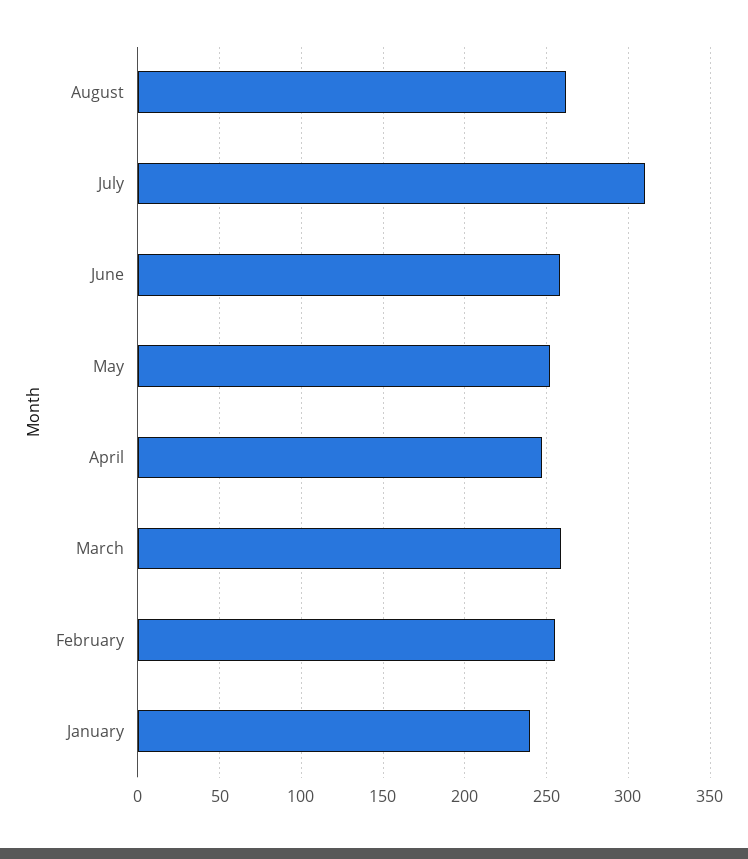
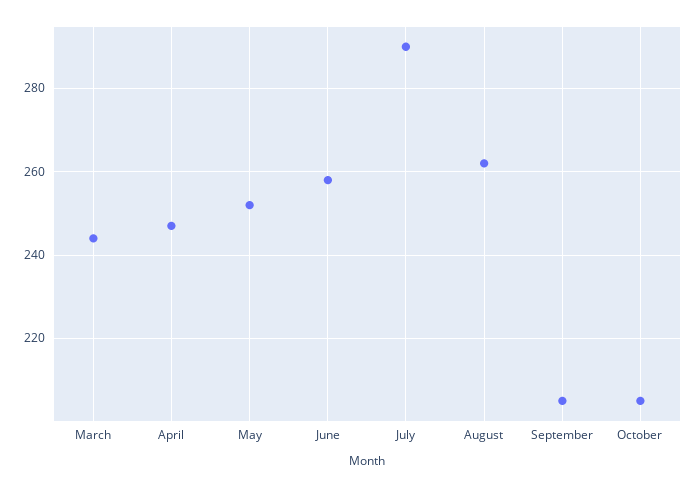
July: 310 -> 290
March: 260 -> 245
February: 255 -> none
January: 240 -> none
September: none -> 205
October: none -> 205

